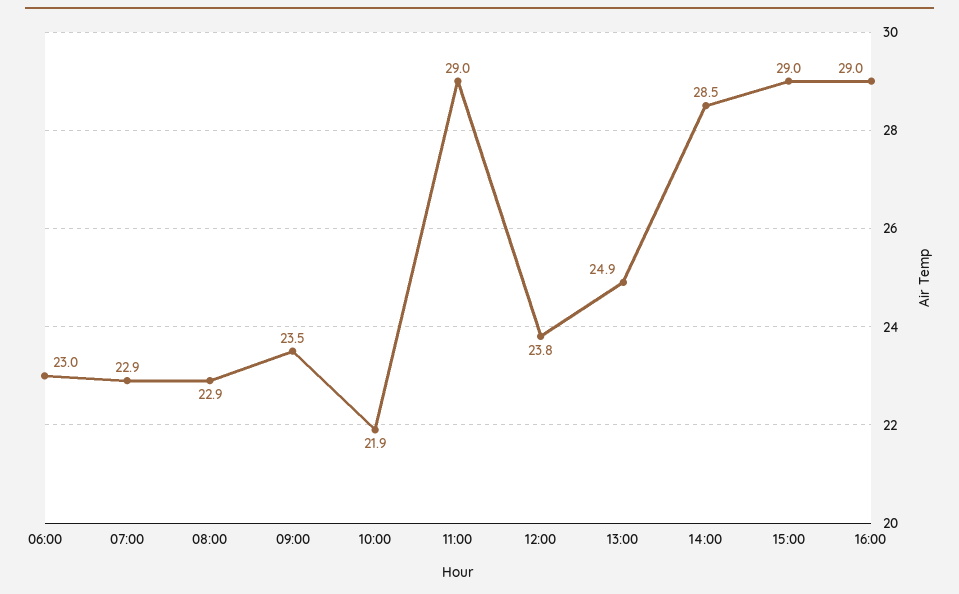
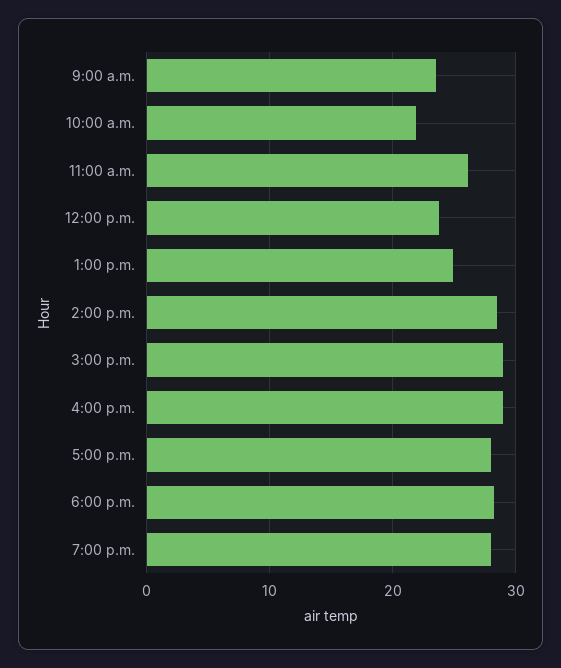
06:00: 23 -> none
07:00: 22.9 -> none
08:00: 22.9 -> none
11:00: 29 -> 26
5:00 p.m.: none -> 28
6:00 p.m.: none -> 28
7:00 p.m.: none -> 28

